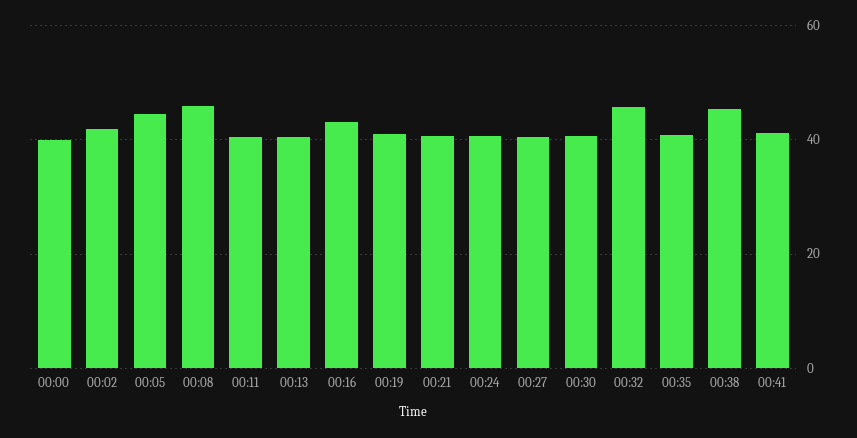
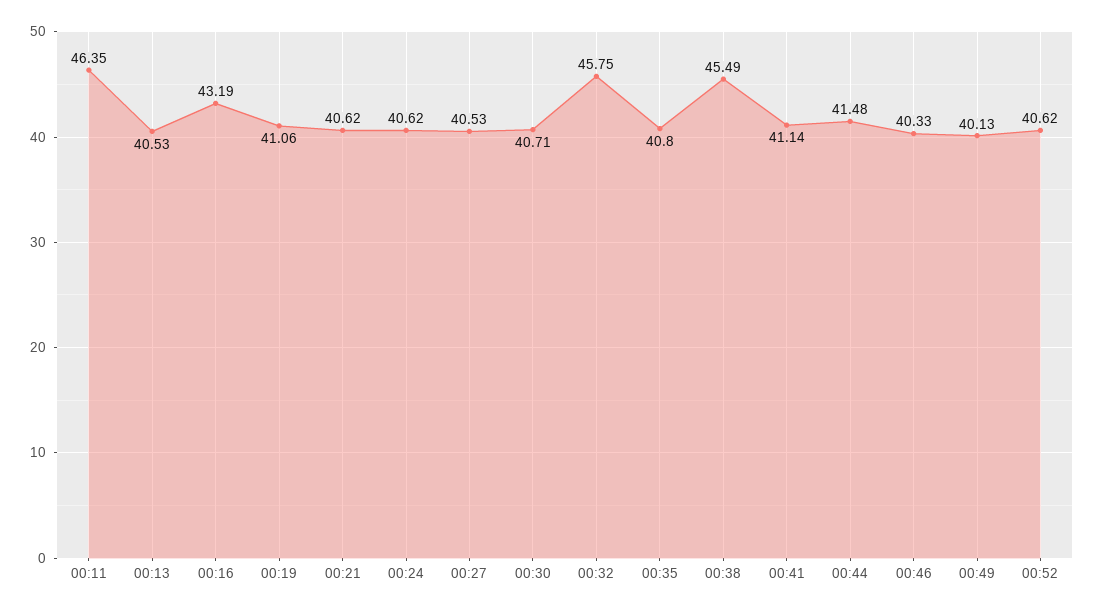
00:00: 40 -> none
00:02: 42 -> none
00:05: 44 -> none
00:08: 46 -> none
00:11: 40 -> 46.35
00:44: none -> 41.48
00:46: none -> 40.33
00:49: none -> 40.13
00:52: none -> 40.62

